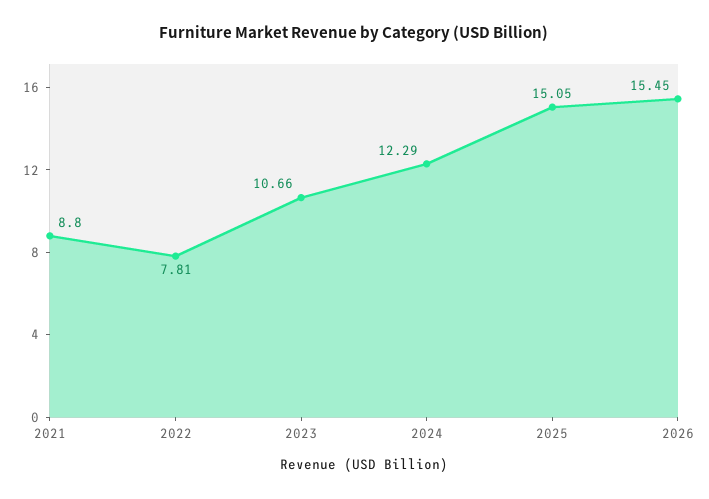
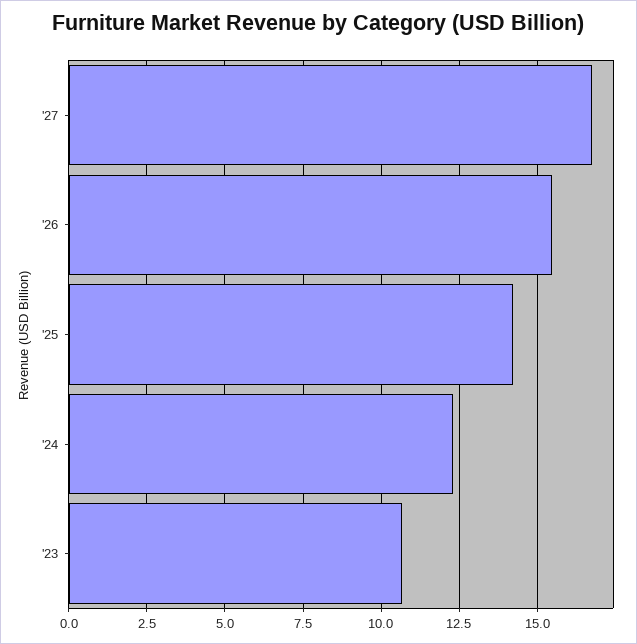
2021: 8.8 -> none
2022: 7.81 -> none
2025: 15.05 -> 14.25
'27: none -> 16.75

